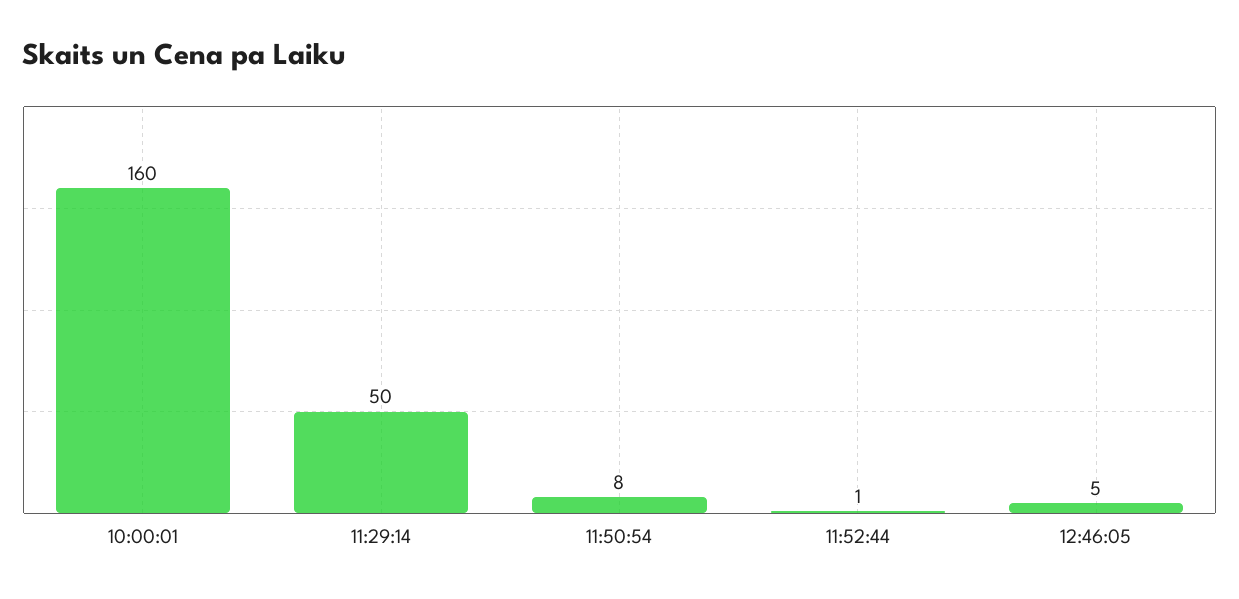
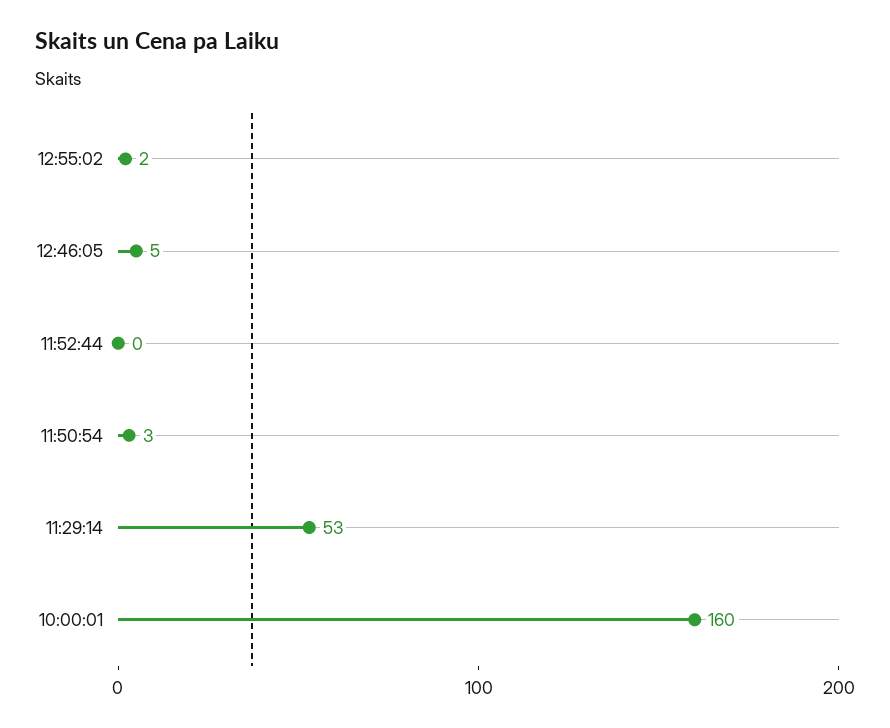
11:29:14: 50 -> 53
11:50:54: 8 -> 3
11:52:44: 1 -> 0
12:55:02: none -> 2

